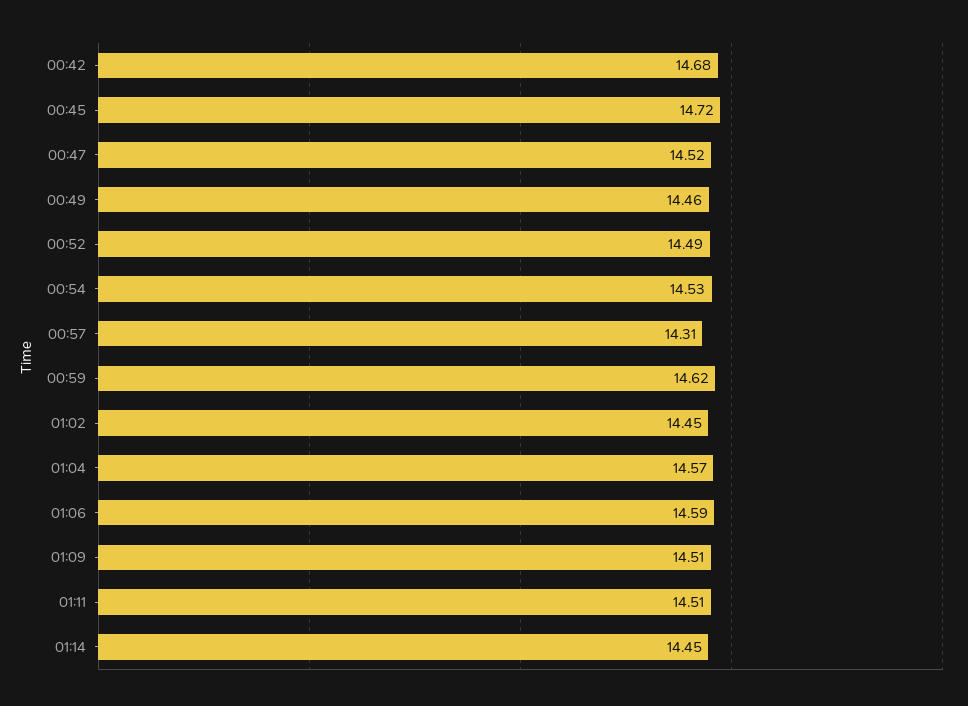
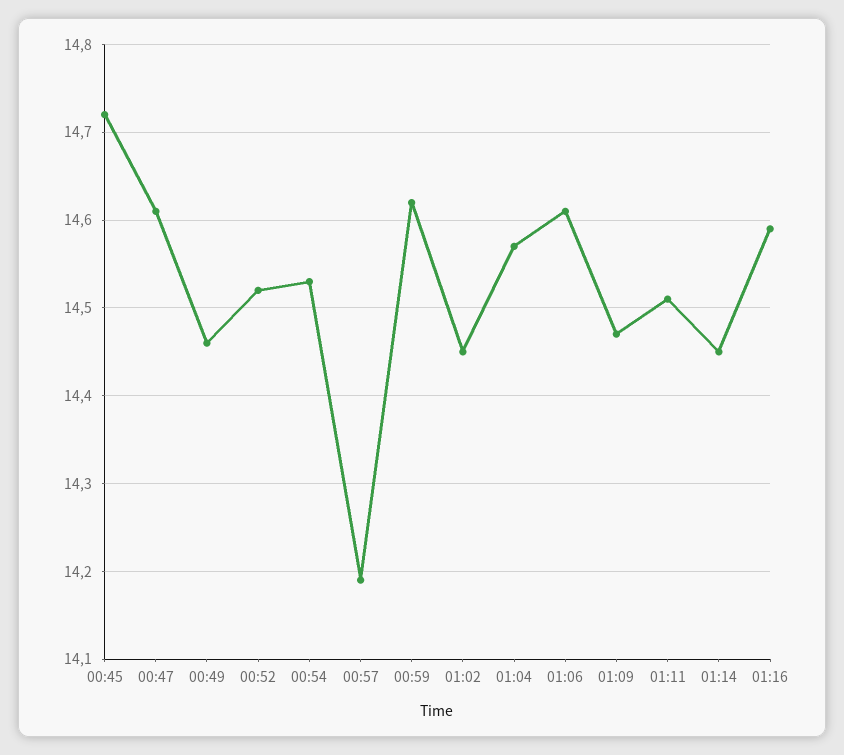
00:42: 14.68 -> none
00:47: 14.52 -> 14.61
00:52: 14.49 -> 14.52
00:57: 14.31 -> 14.19
01:06: 14.59 -> 14.61
01:09: 14.51 -> 14.47
01:16: none -> 14.59

